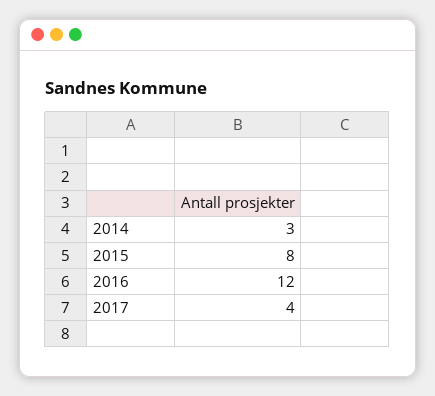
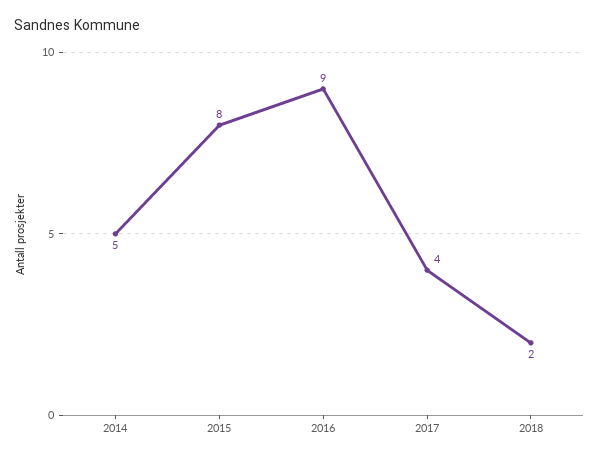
2014: 3 -> 5
2016: 12 -> 9
2018: none -> 2

